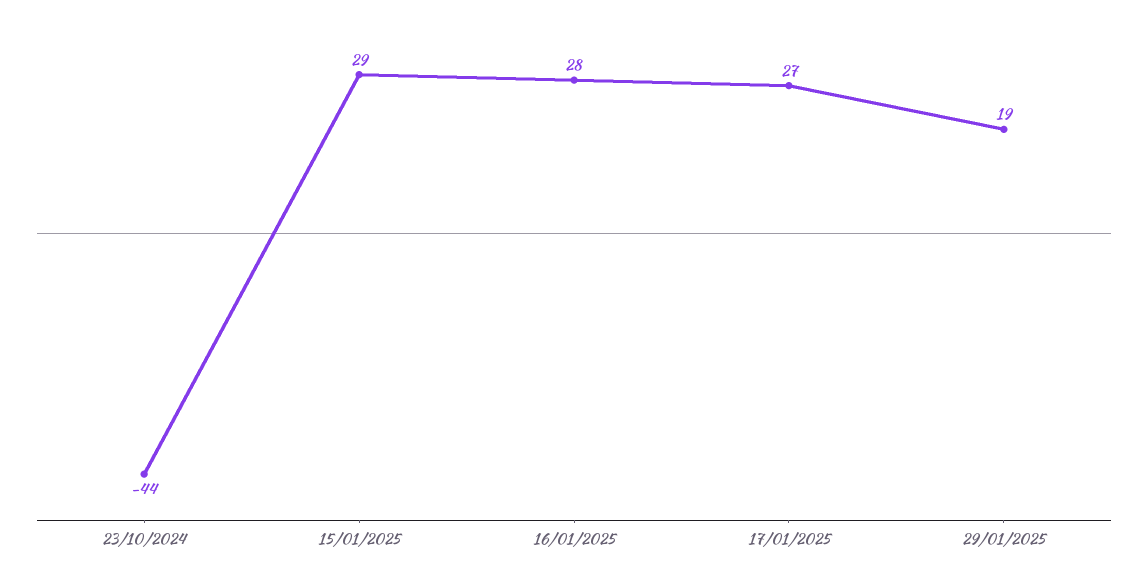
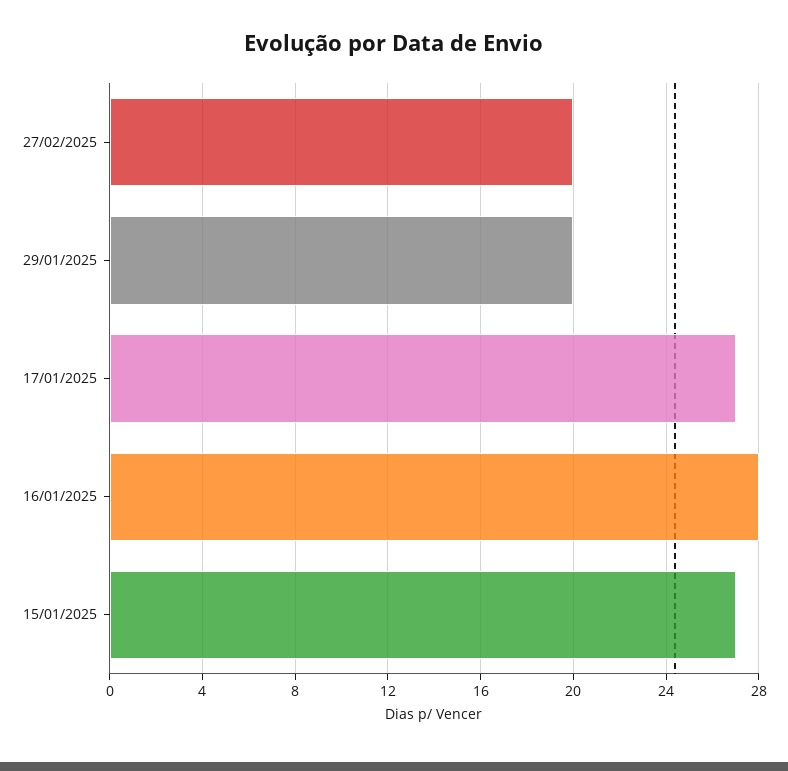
23/10/2024: -44 -> none
15/01/2025: 29 -> 27
29/01/2025: 19 -> 20
27/02/2025: none -> 20

